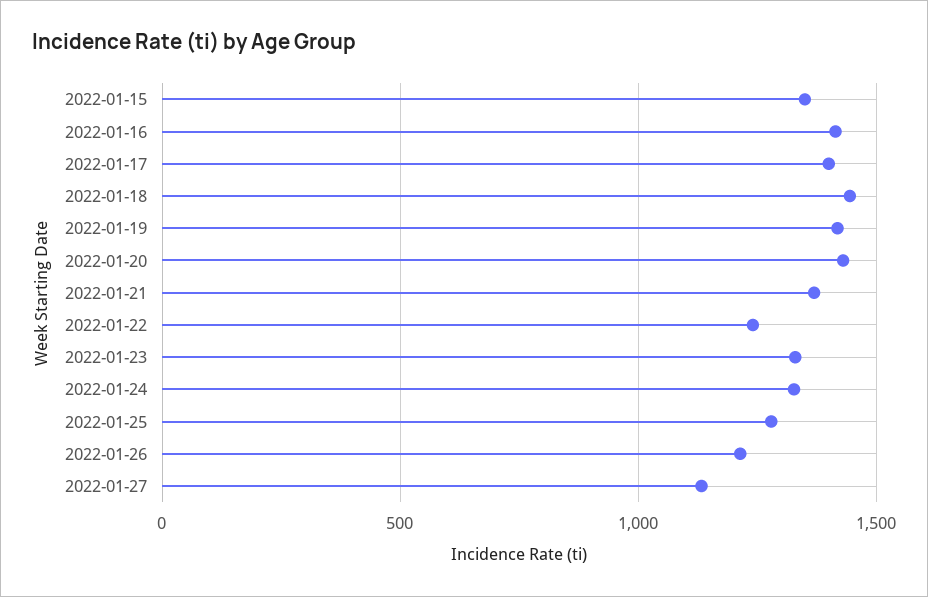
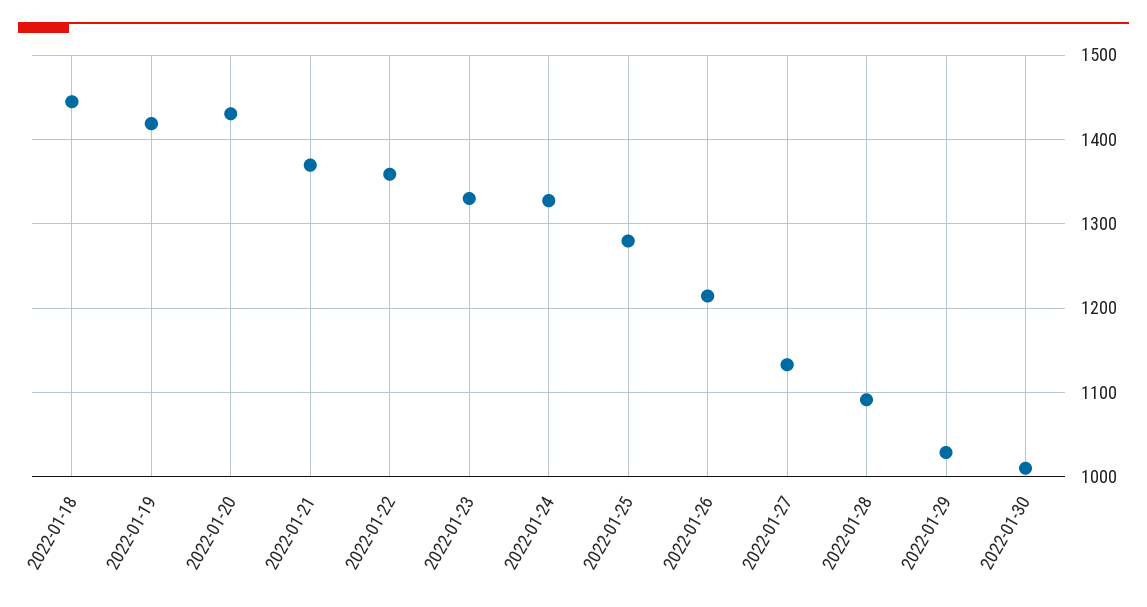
2022-01-15: 1350 -> none
2022-01-16: 1400 -> none
2022-01-17: 1400 -> none
2022-01-22: 1250 -> 1360
2022-01-28: none -> 1090
2022-01-29: none -> 1030
2022-01-30: none -> 1010

